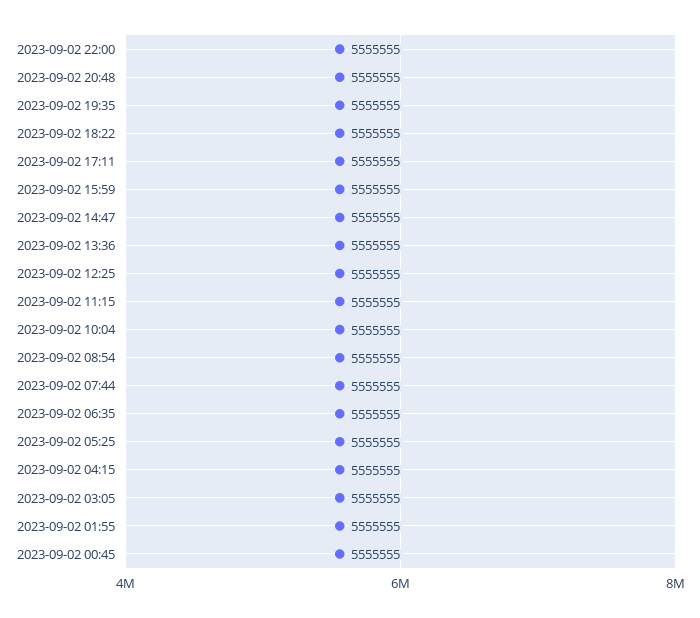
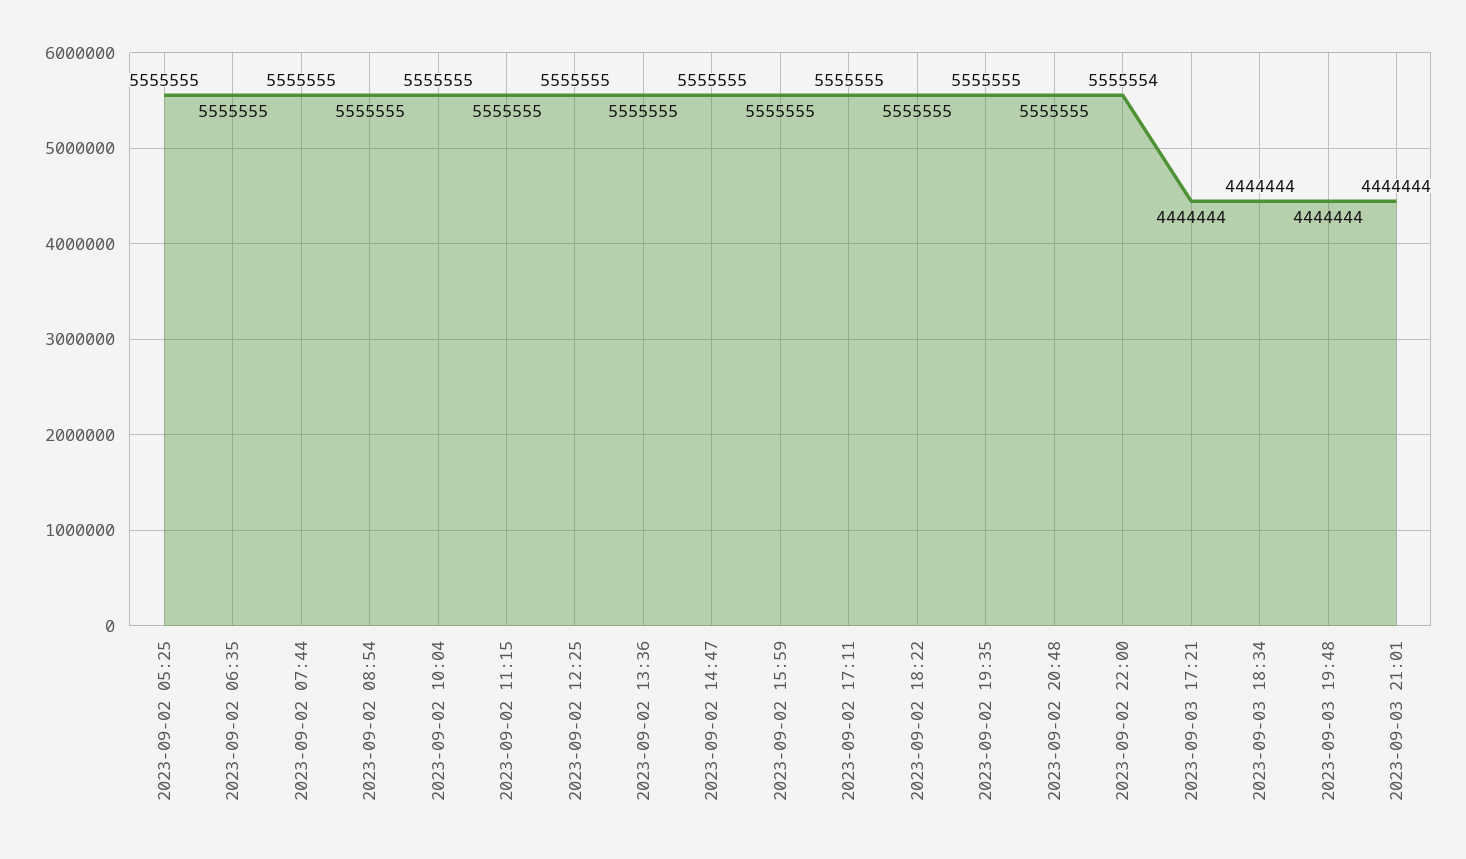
2023-09-02 22:00: 5555555 -> 5555554
2023-09-02 04:15: 5555555 -> none
2023-09-02 03:05: 5555555 -> none
2023-09-02 01:55: 5555555 -> none
2023-09-02 00:45: 5555555 -> none
2023-09-03 17:21: none -> 4444444
2023-09-03 18:34: none -> 4444444
2023-09-03 19:48: none -> 4444444
2023-09-03 21:01: none -> 4444444

